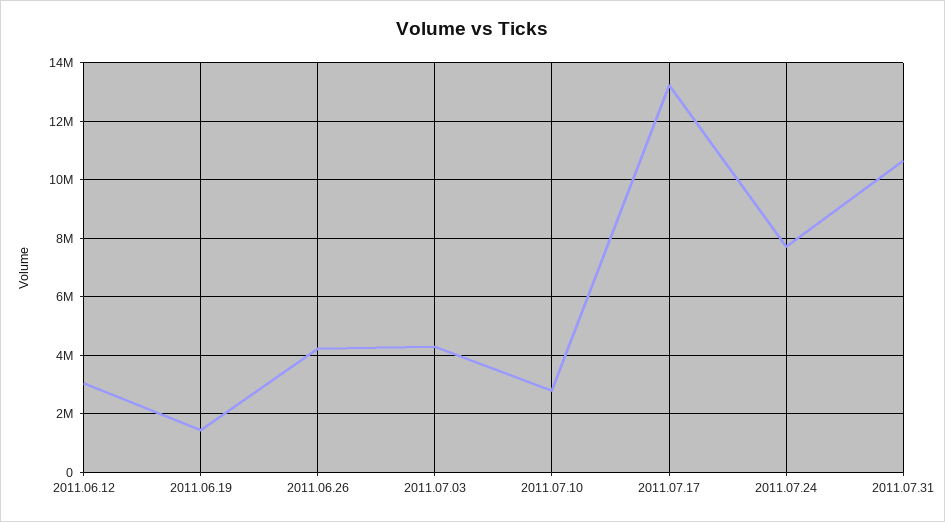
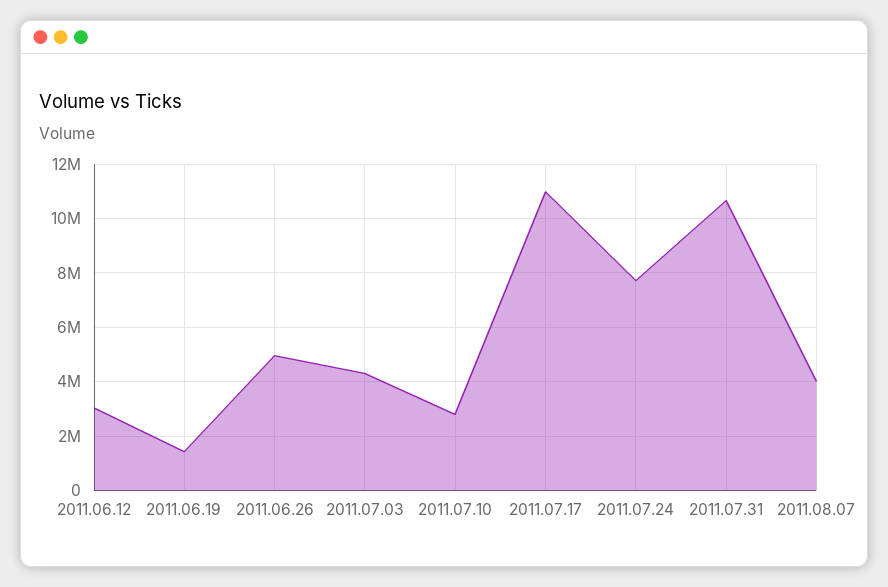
2011.06.26: 4250000 -> 5000000
2011.07.17: 13250000 -> 11000000
2011.08.07: none -> 4000000

